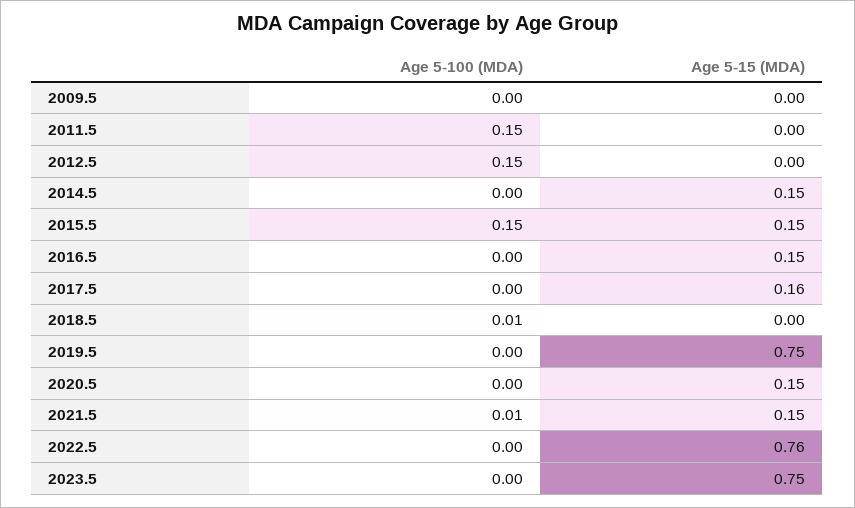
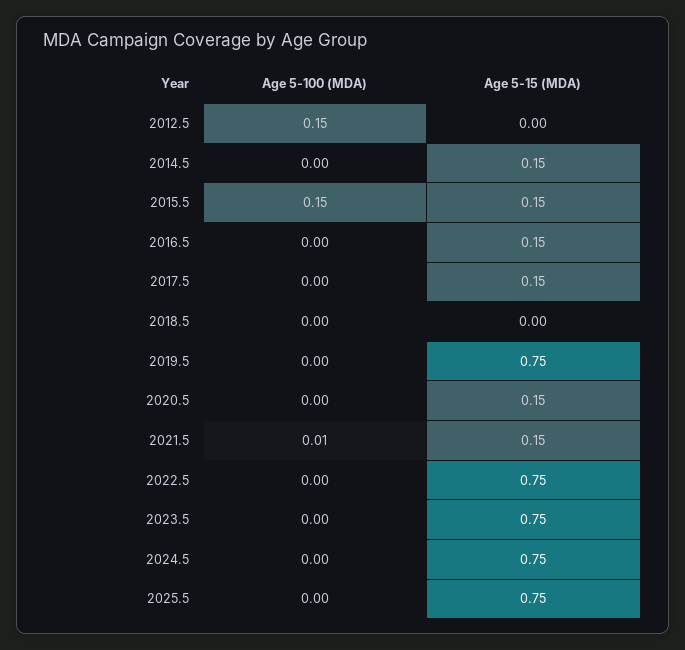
Age 5-100 (MDA), 2009.5: 0 -> none
Age 5-15 (MDA), 2009.5: 0 -> none
Age 5-100 (MDA), 2011.5: 0.15 -> none
Age 5-15 (MDA), 2011.5: 0 -> none
Age 5-15 (MDA), 2017.5: 0.16 -> 0.15
Age 5-100 (MDA), 2018.5: 0.01 -> 0
Age 5-15 (MDA), 2022.5: 0.76 -> 0.75
Age 5-100 (MDA), 2024.5: none -> 0
Age 5-15 (MDA), 2024.5: none -> 0.75
Age 5-100 (MDA), 2025.5: none -> 0
Age 5-15 (MDA), 2025.5: none -> 0.75

